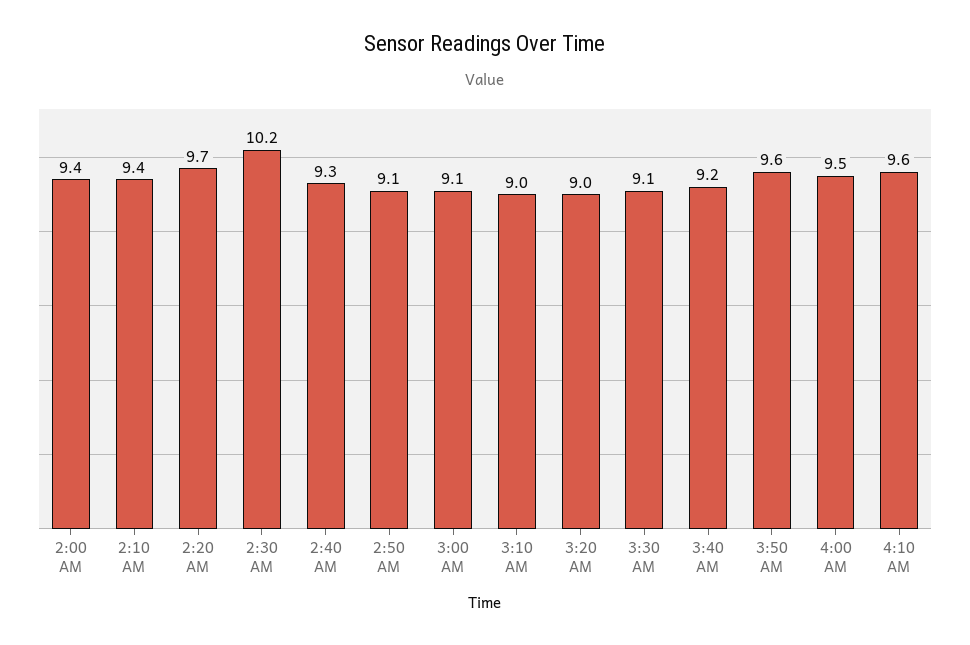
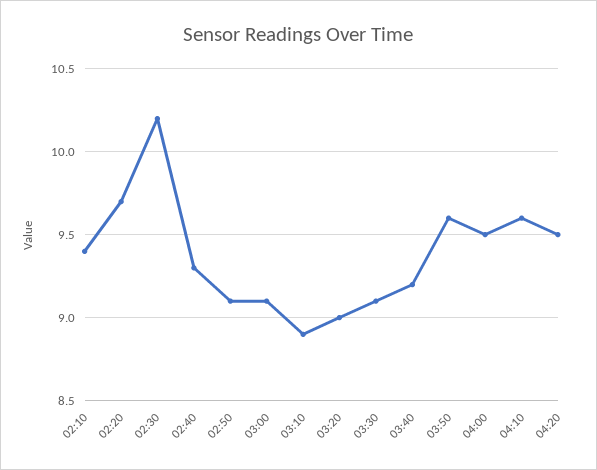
2:00 AM: 9.4 -> none
3:10 AM: 9 -> 8.9
04:20: none -> 9.5

